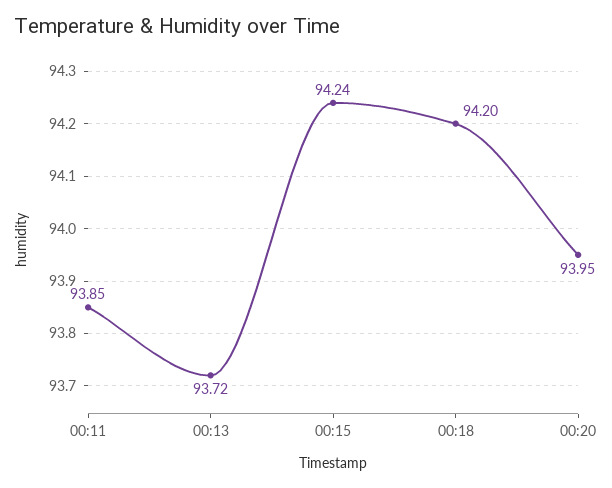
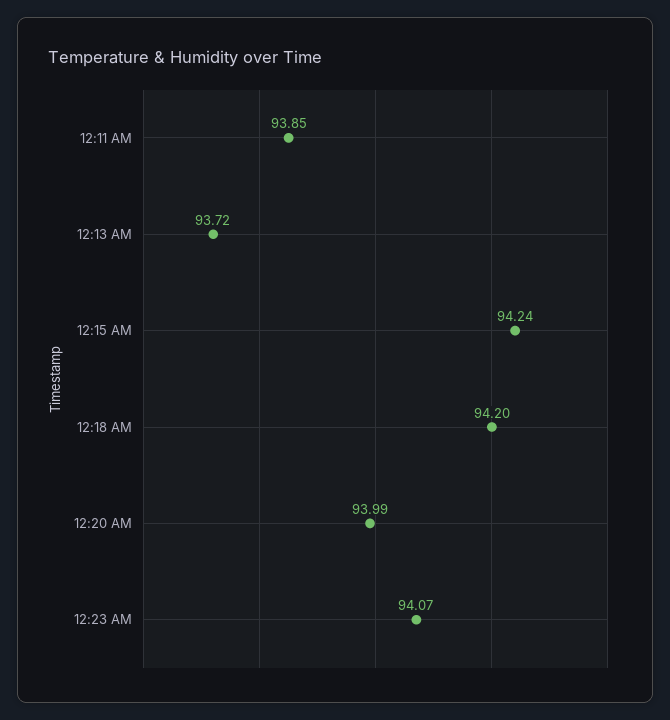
00:20: 93.95 -> 93.99
12:23 AM: none -> 94.07

